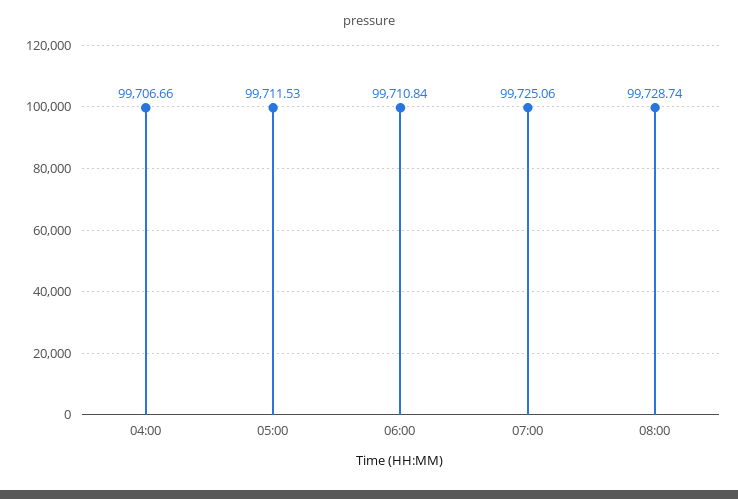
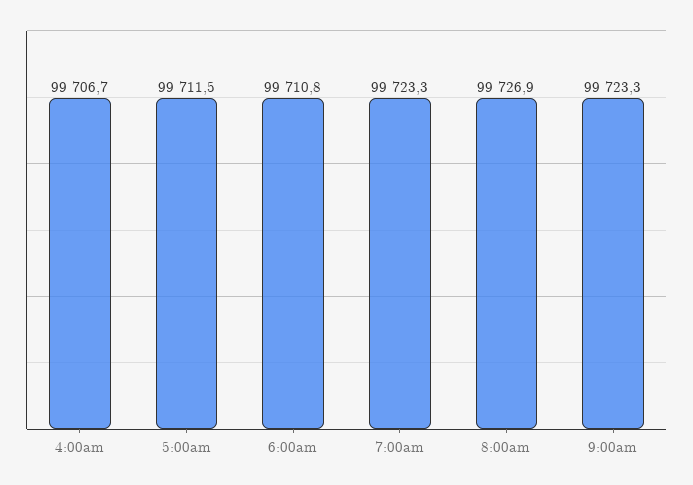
07:00: 99725.06 -> 99723.3
08:00: 99728.74 -> 99726.9
9:00am: none -> 99723.3

